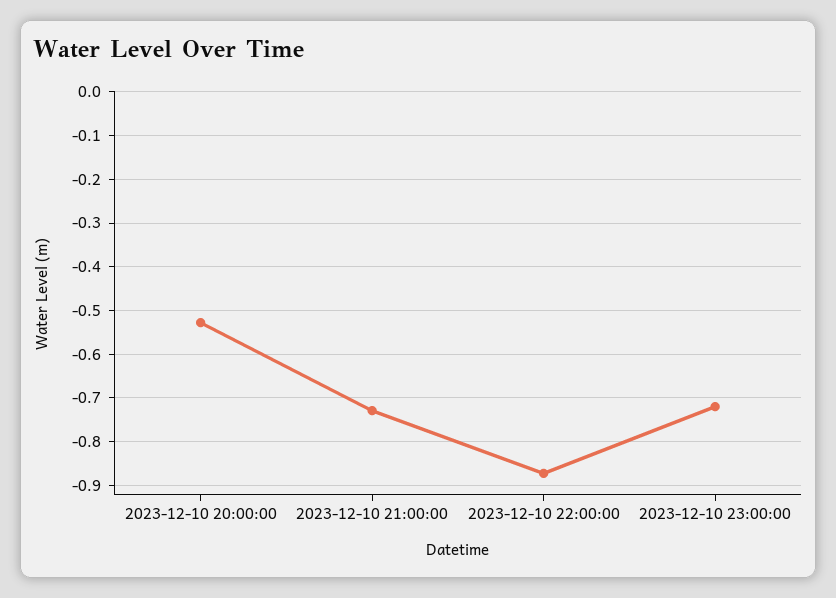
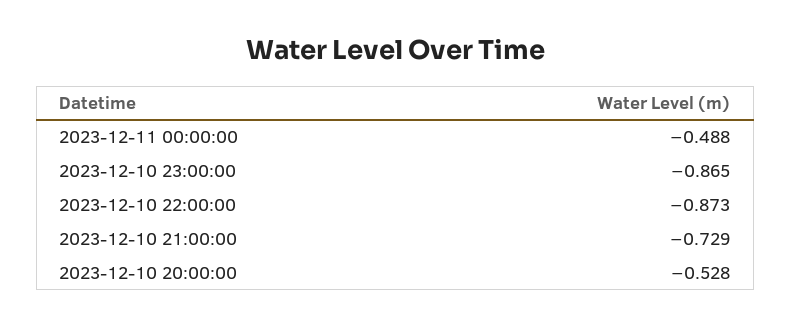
2023-12-10 23:00:00: -0.72 -> -0.865
2023-12-11 00:00:00: none -> -0.488

